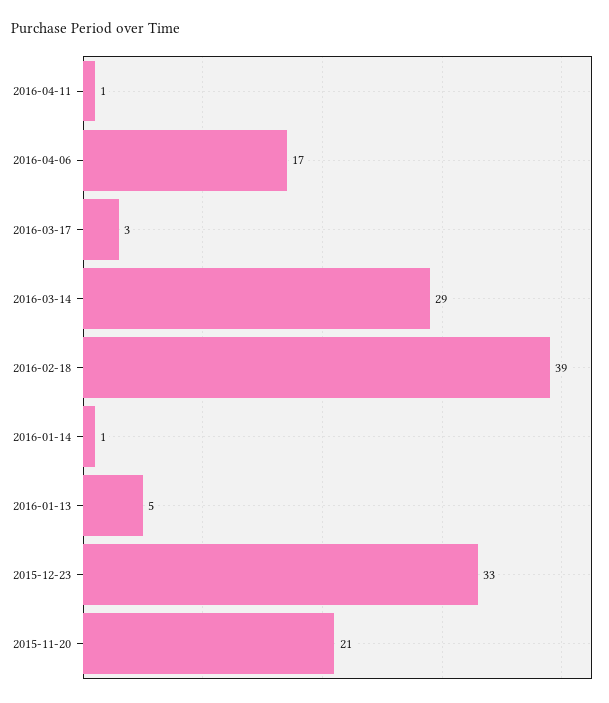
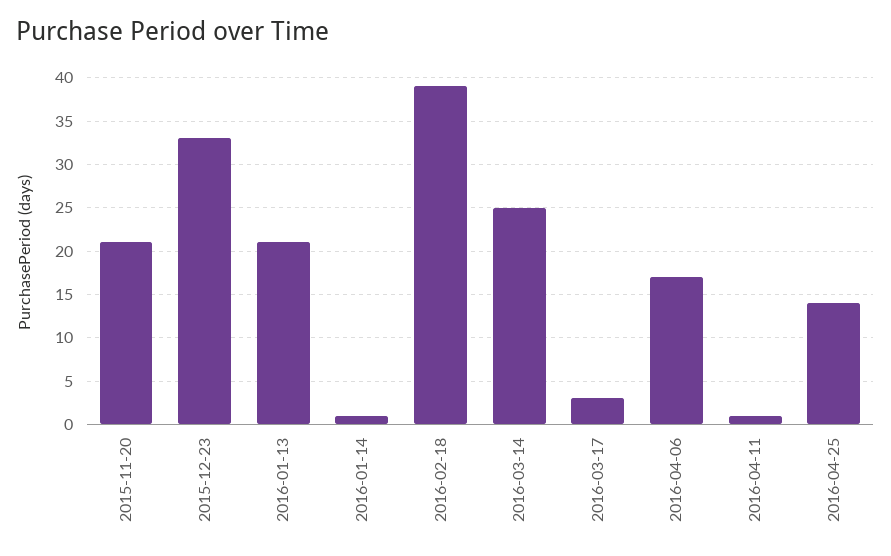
2016-03-14: 29 -> 25
2016-01-13: 5 -> 21
2016-04-25: none -> 14

